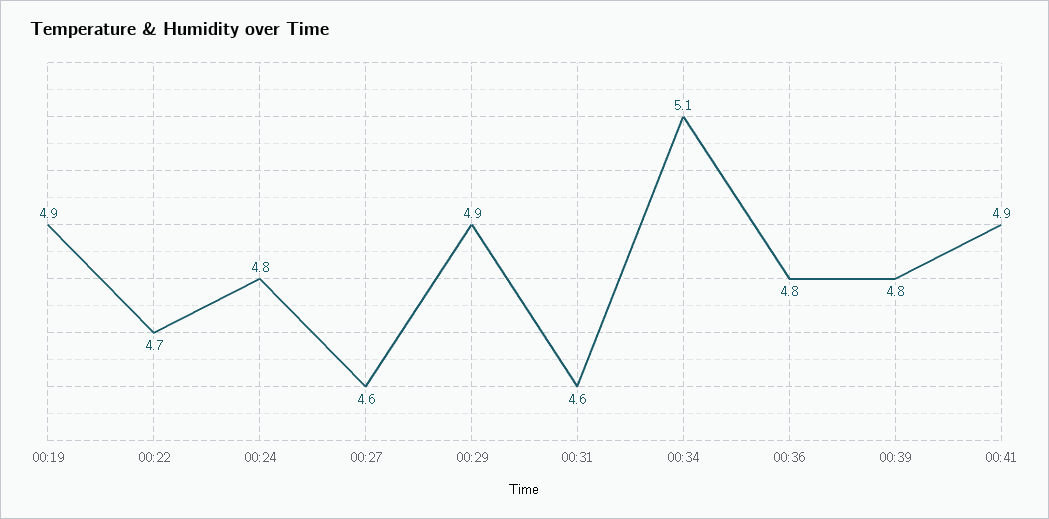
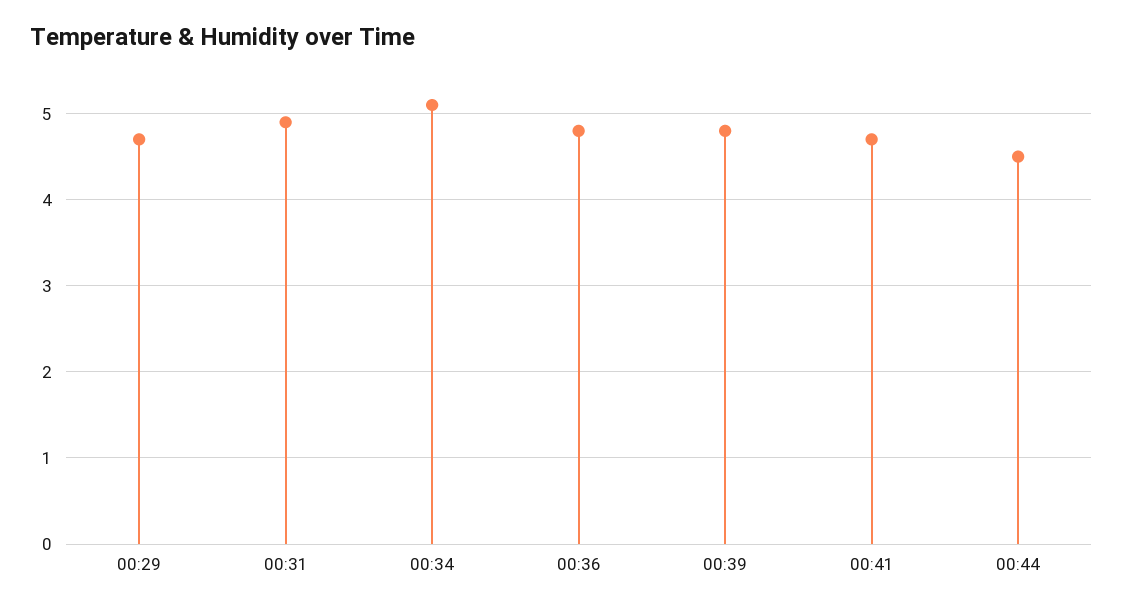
00:19: 4.9 -> none
00:22: 4.7 -> none
00:24: 4.8 -> none
00:27: 4.6 -> none
00:29: 4.9 -> 4.7
00:31: 4.6 -> 4.9
00:41: 4.9 -> 4.7
00:44: none -> 4.5

